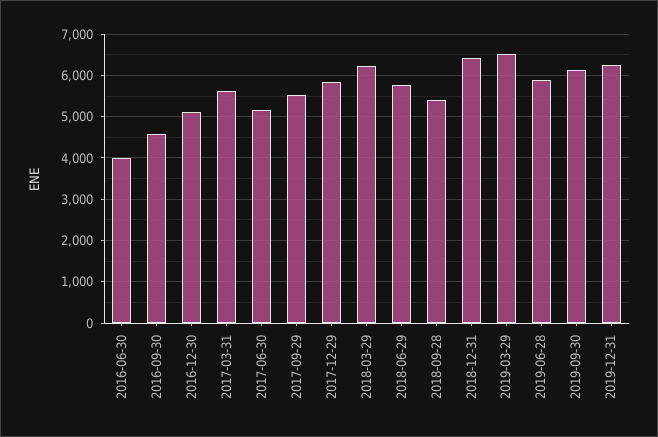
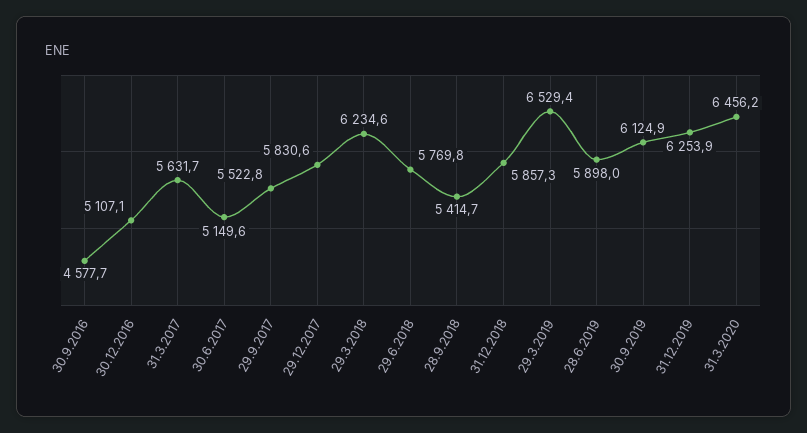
2016-06-30: 4000 -> none
2018-12-31: 6400 -> 5857.3
31.3.2020: none -> 6456.2

